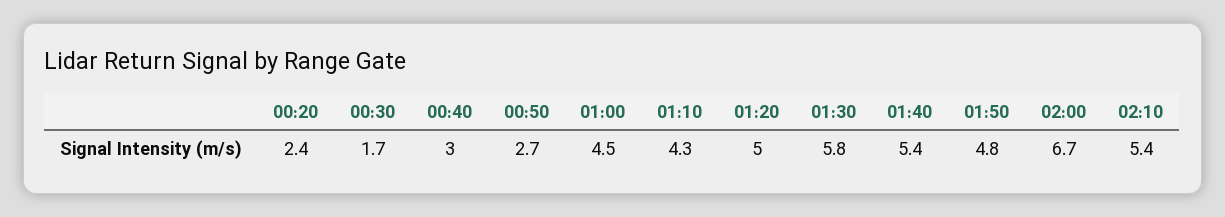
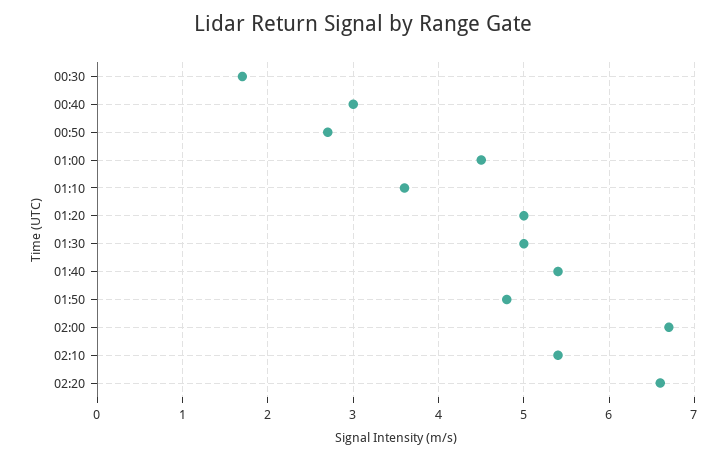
00:20: 2.4 -> none
01:10: 4.3 -> 3.6
01:30: 5.8 -> 5
02:20: none -> 6.6

